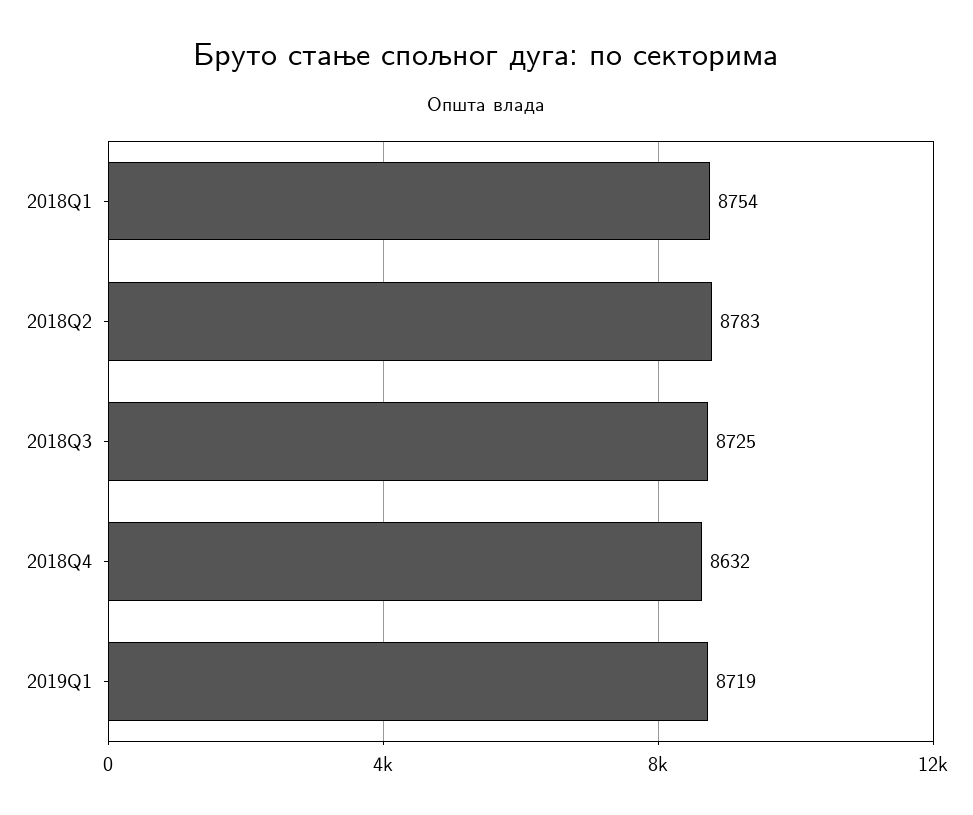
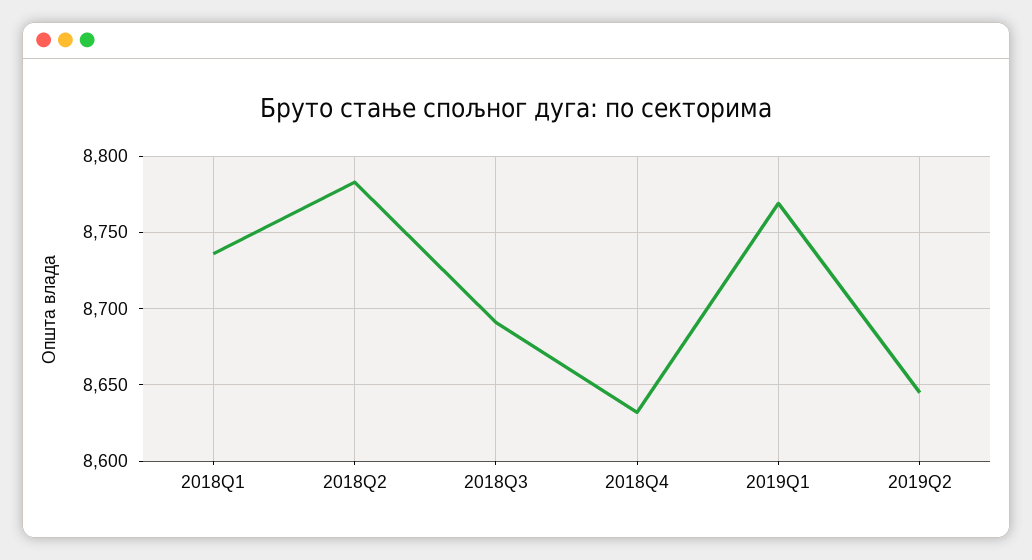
2018Q1: 8754 -> 8735
2018Q3: 8725 -> 8690
2019Q1: 8719 -> 8770
2019Q2: none -> 8645

